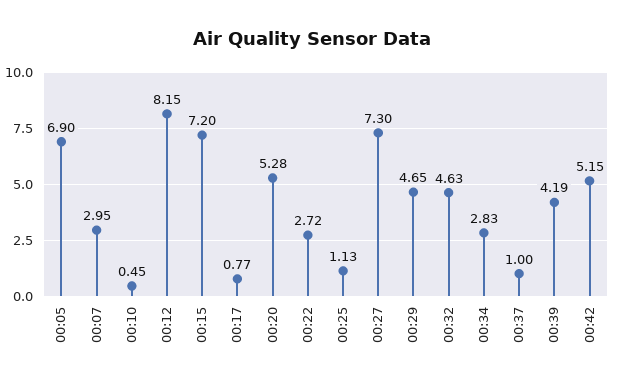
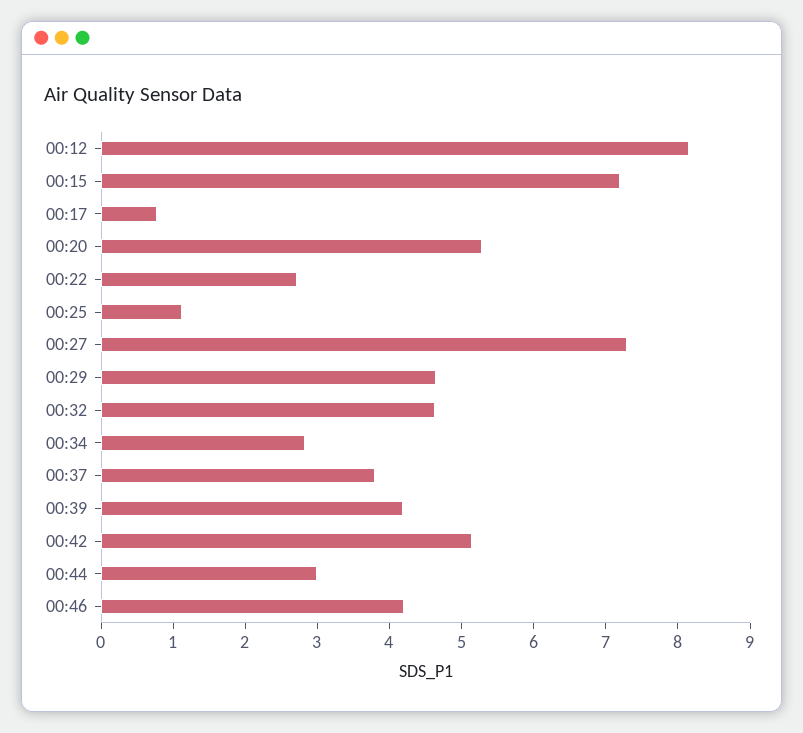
00:05: 6.9 -> none
00:07: 2.95 -> none
00:10: 0.45 -> none
00:37: 1 -> 3.8
00:44: none -> 3
00:46: none -> 4.2

